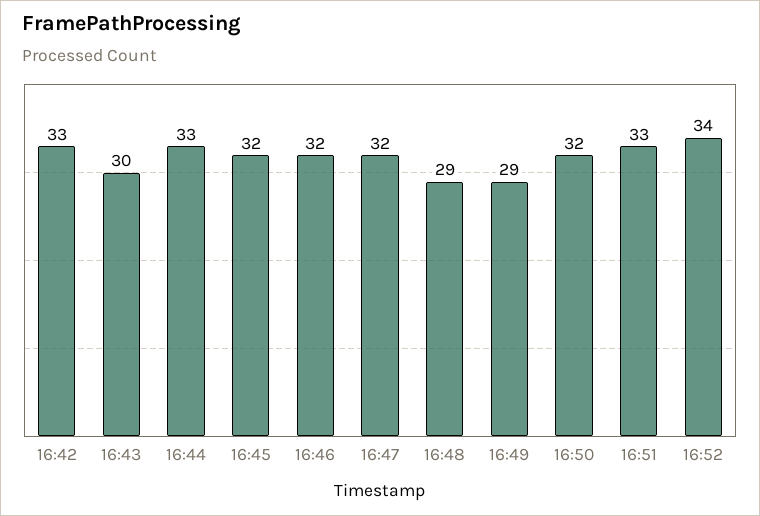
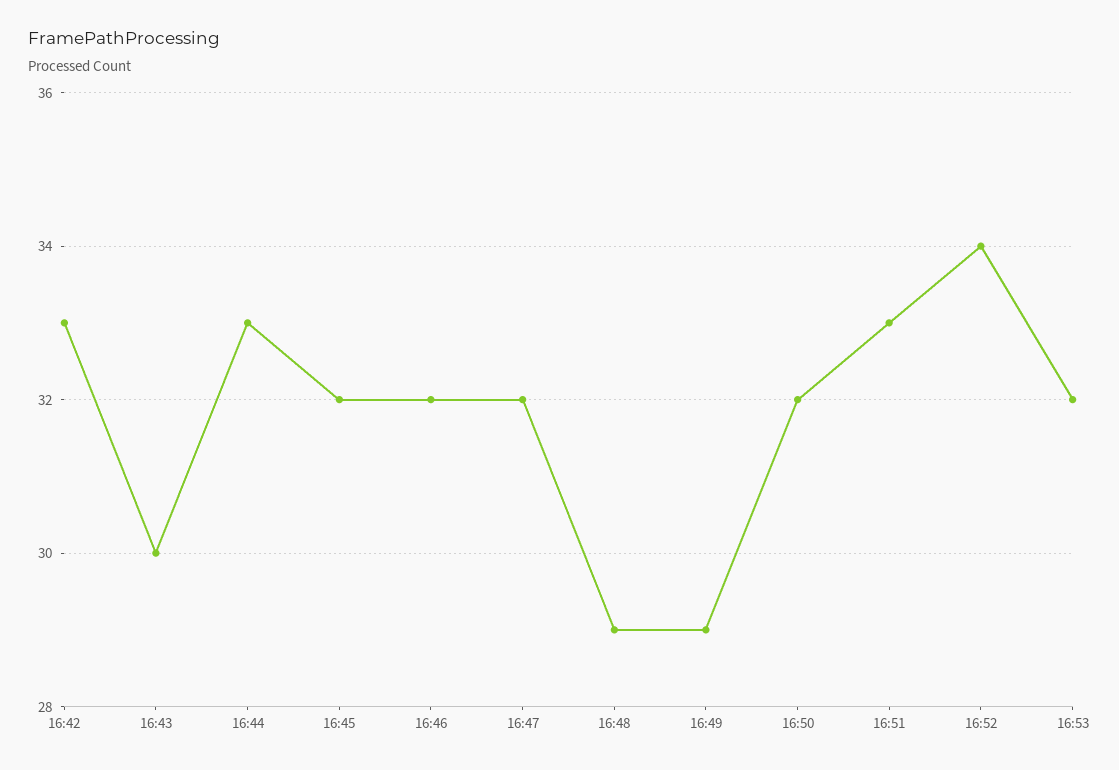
16:53: none -> 32

